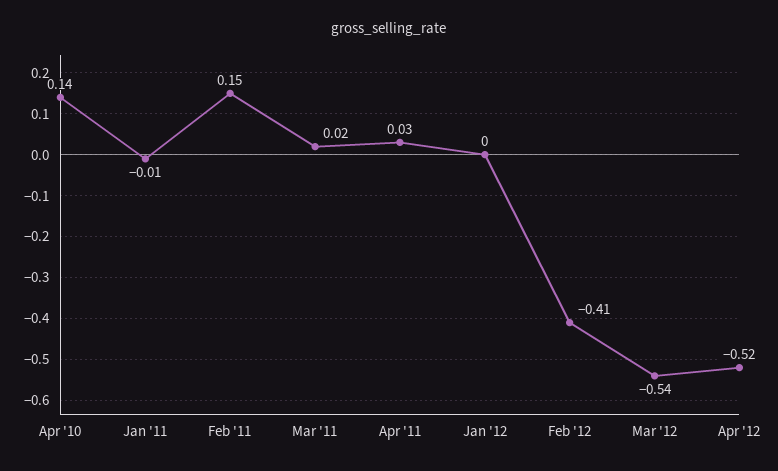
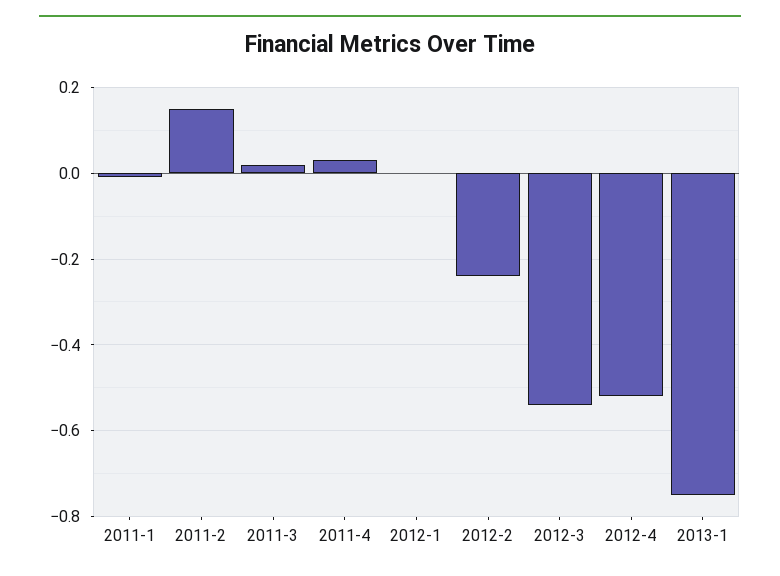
Apr '10: 0.14 -> none
Feb '12: -0.41 -> -0.25
2013-1: none -> -0.75

